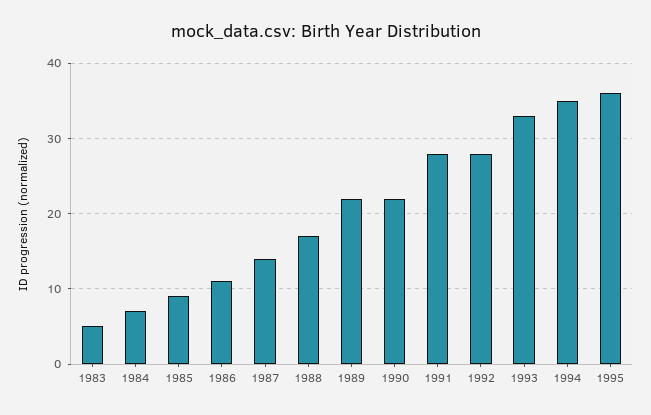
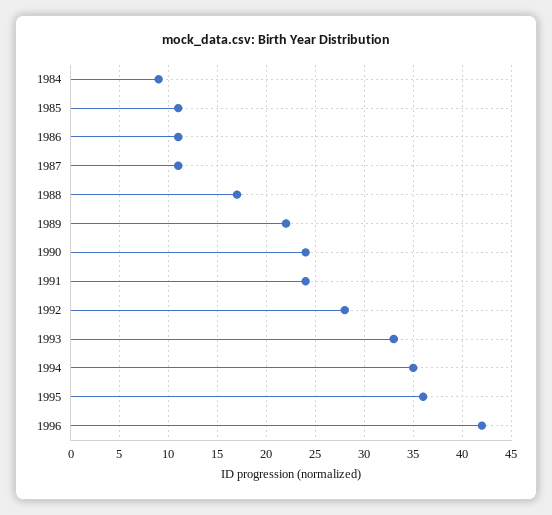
1983: 5 -> none
1984: 7 -> 9
1985: 9 -> 11
1987: 14 -> 11
1990: 22 -> 24
1991: 28 -> 24
1996: none -> 42

